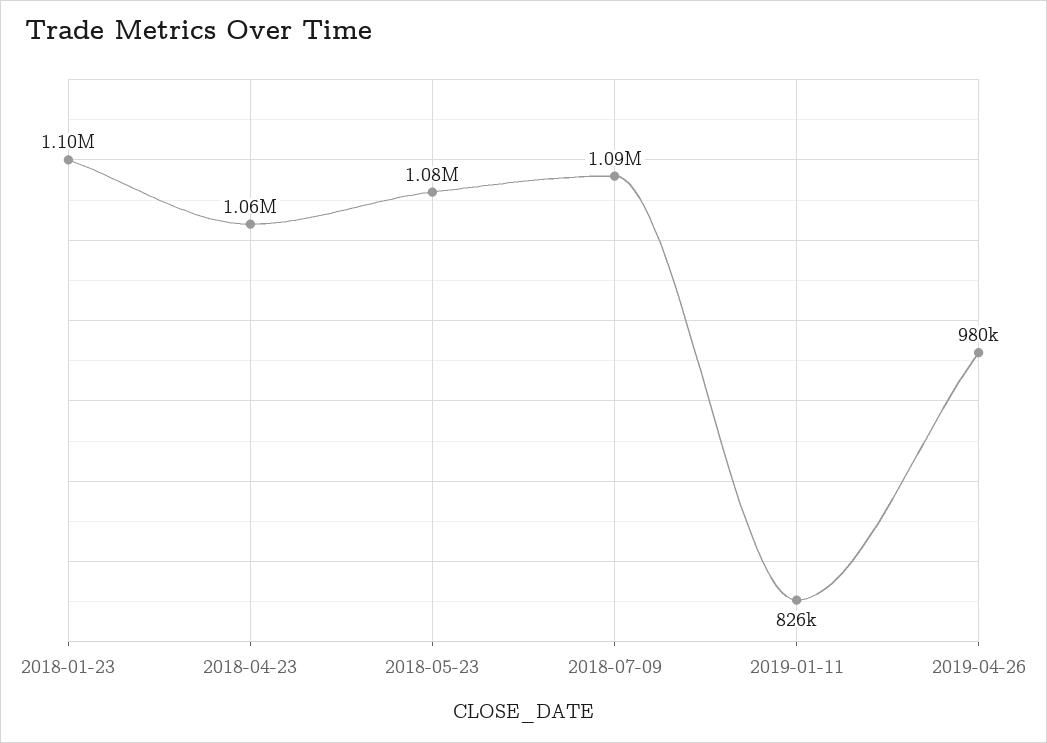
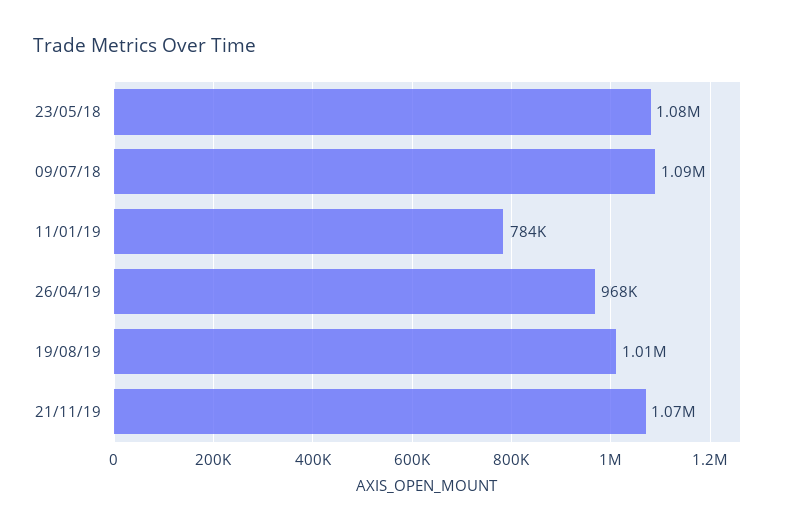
2018-01-23: 1100000 -> none
2018-04-23: 1060000 -> none
2019-01-11: 826000 -> 784000
2019-04-26: 980000 -> 968000
19/08/19: none -> 1010000
21/11/19: none -> 1070000

